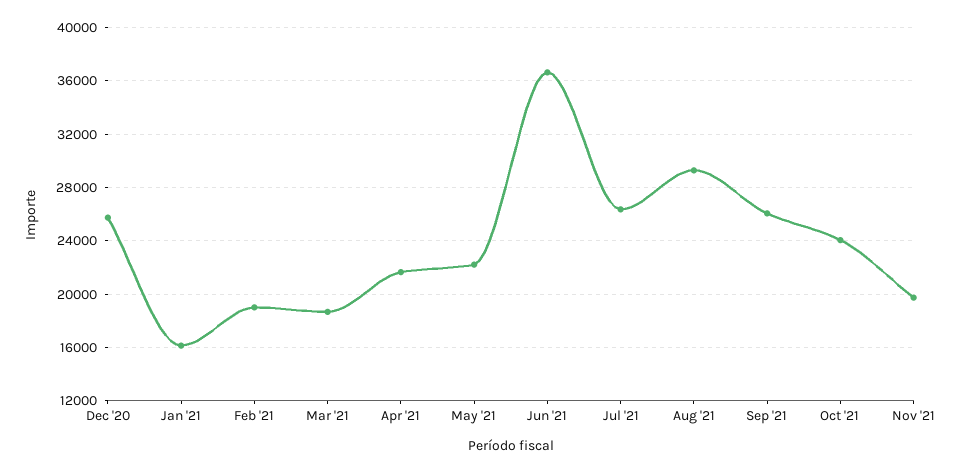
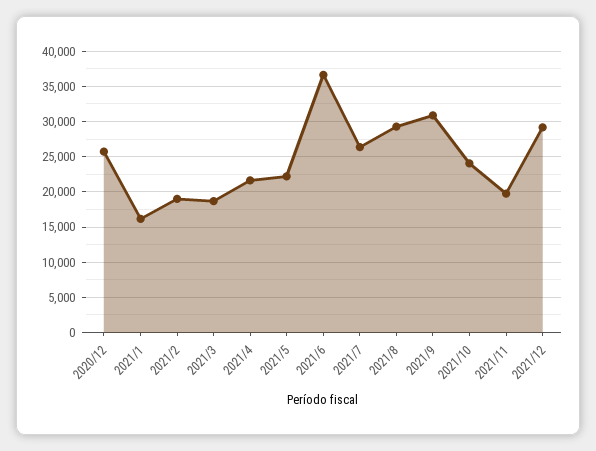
Sep '21: 26000 -> 31000
2021/12: none -> 29000

